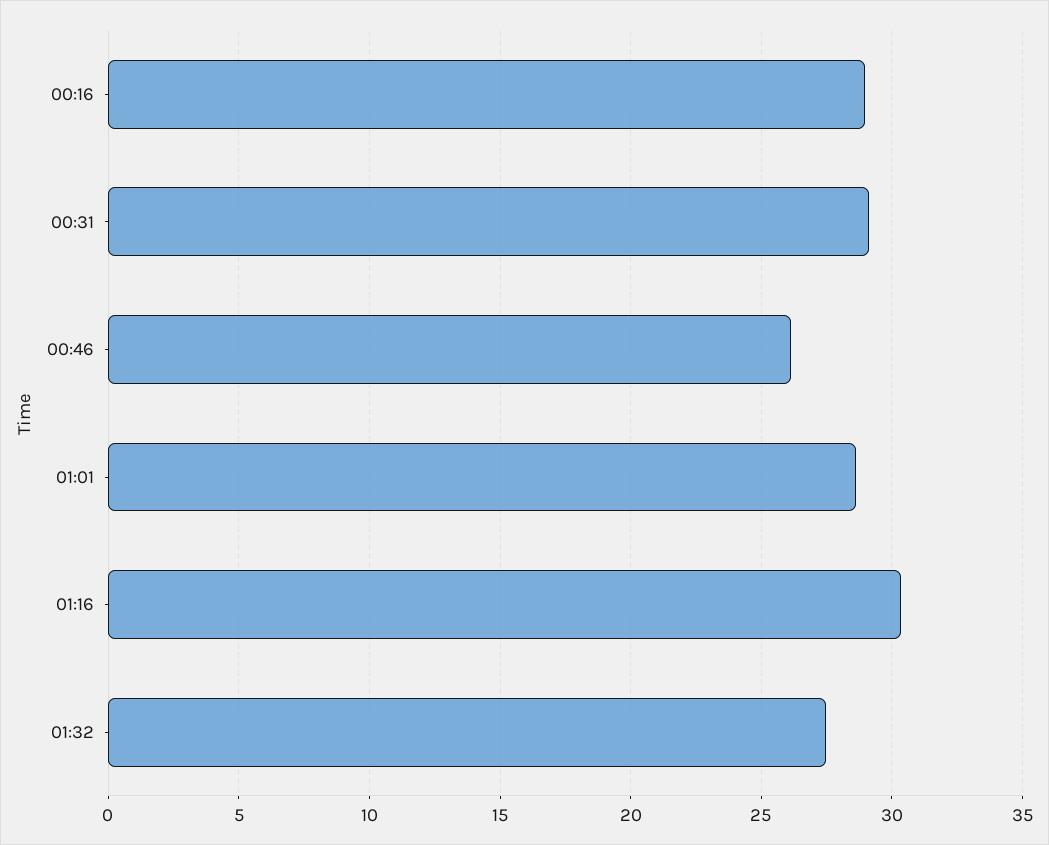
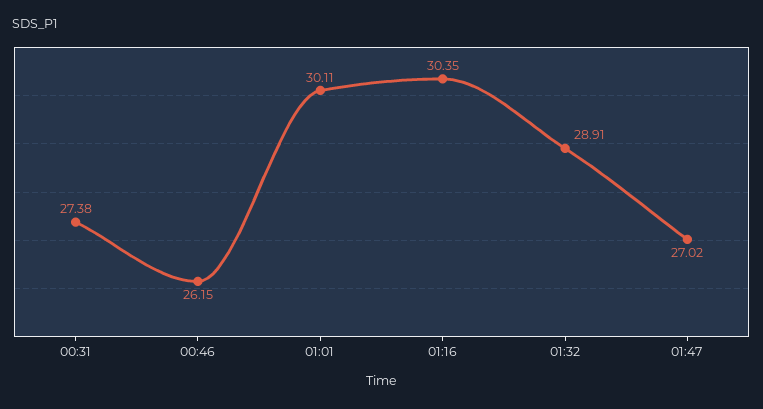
00:16: 29 -> none
00:31: 29 -> 27.38
01:01: 28.5 -> 30.11
01:32: 27.5 -> 28.91
01:47: none -> 27.02

